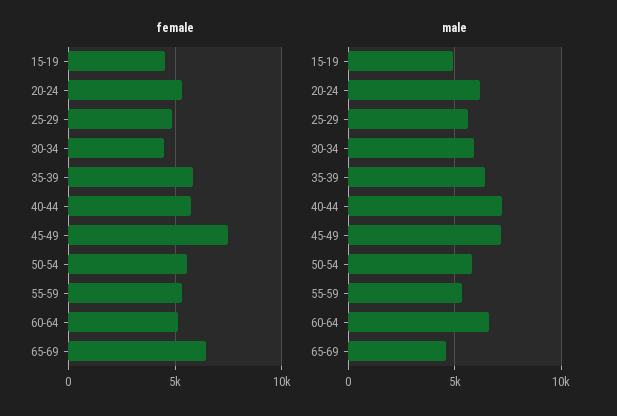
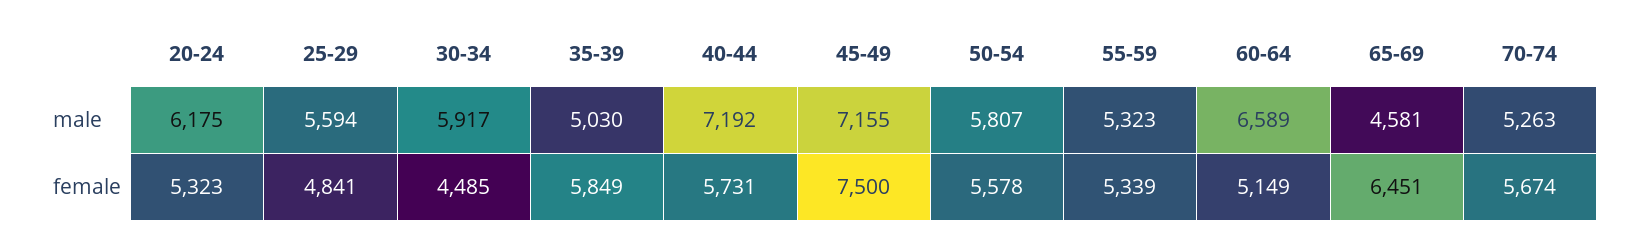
female, 15-19: 4500 -> none
male, 15-19: 5000 -> none
male, 35-39: 6500 -> 5030
male, 70-74: none -> 5263
female, 70-74: none -> 5674

